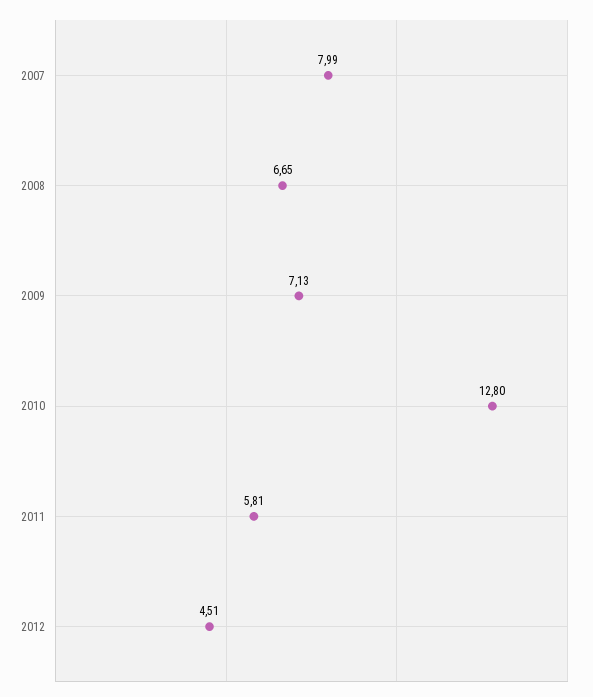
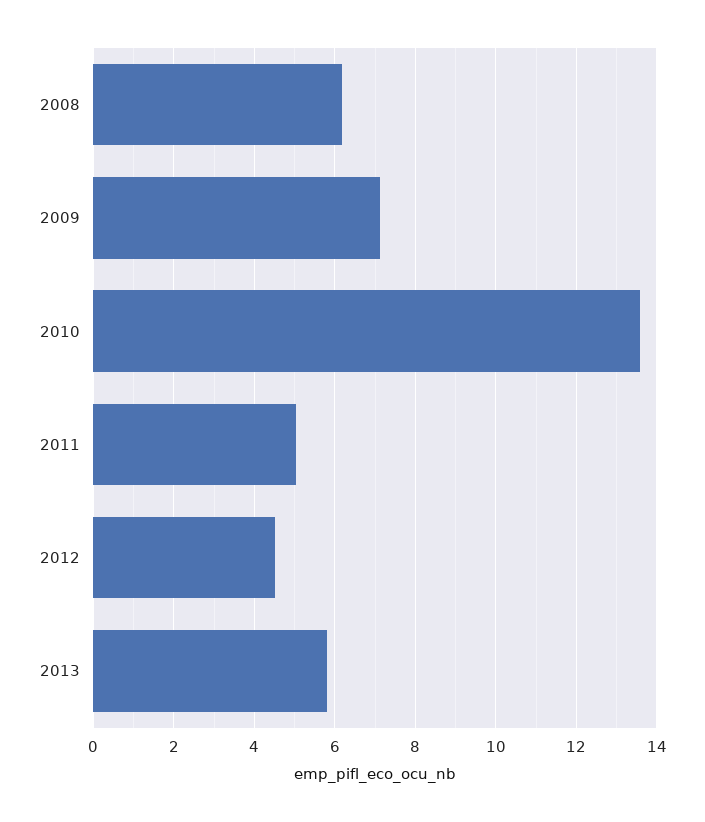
2007: 7.99 -> none
2008: 6.65 -> 6.2
2010: 12.8 -> 13.6
2011: 5.81 -> 5
2013: none -> 5.8

